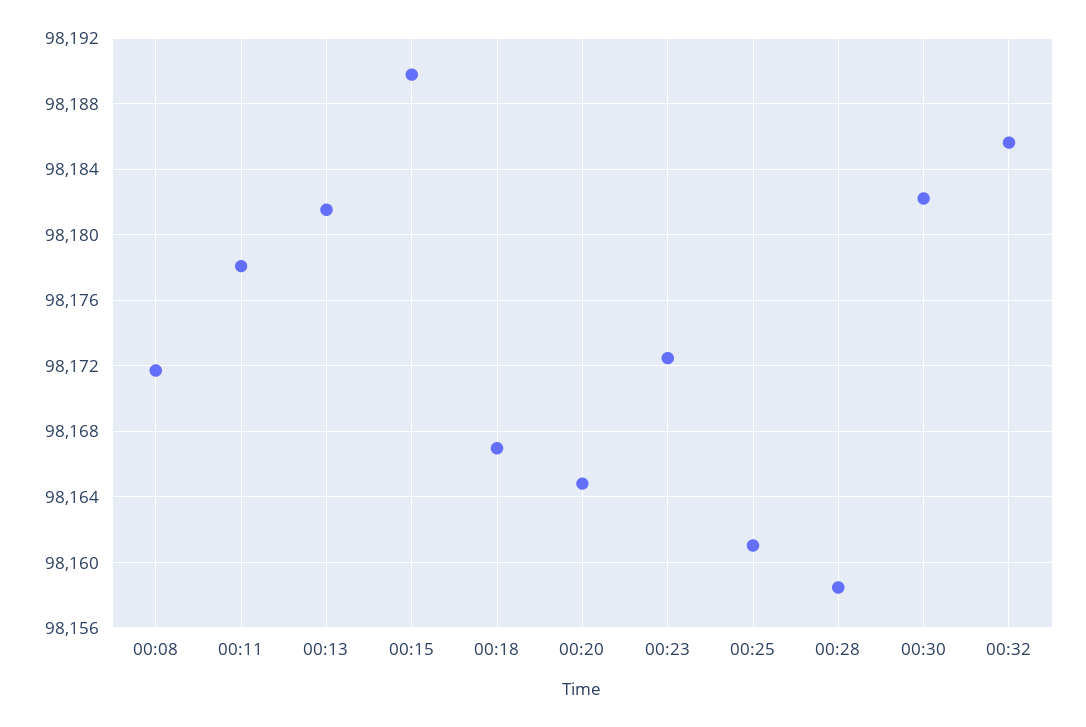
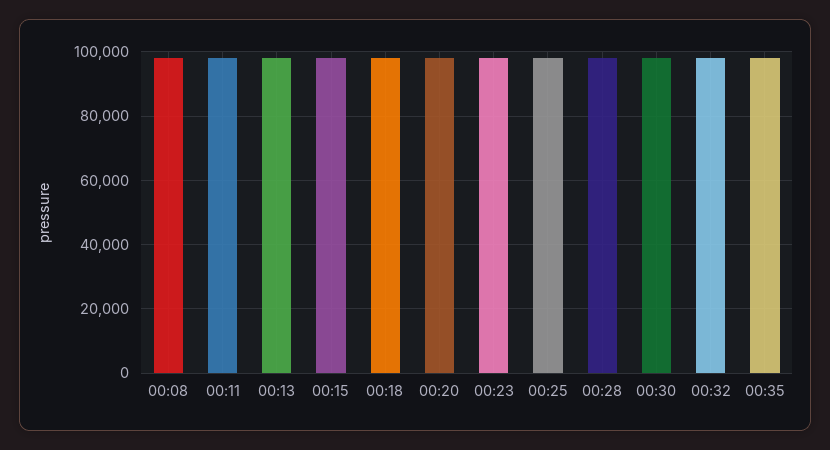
00:35: none -> 98000

